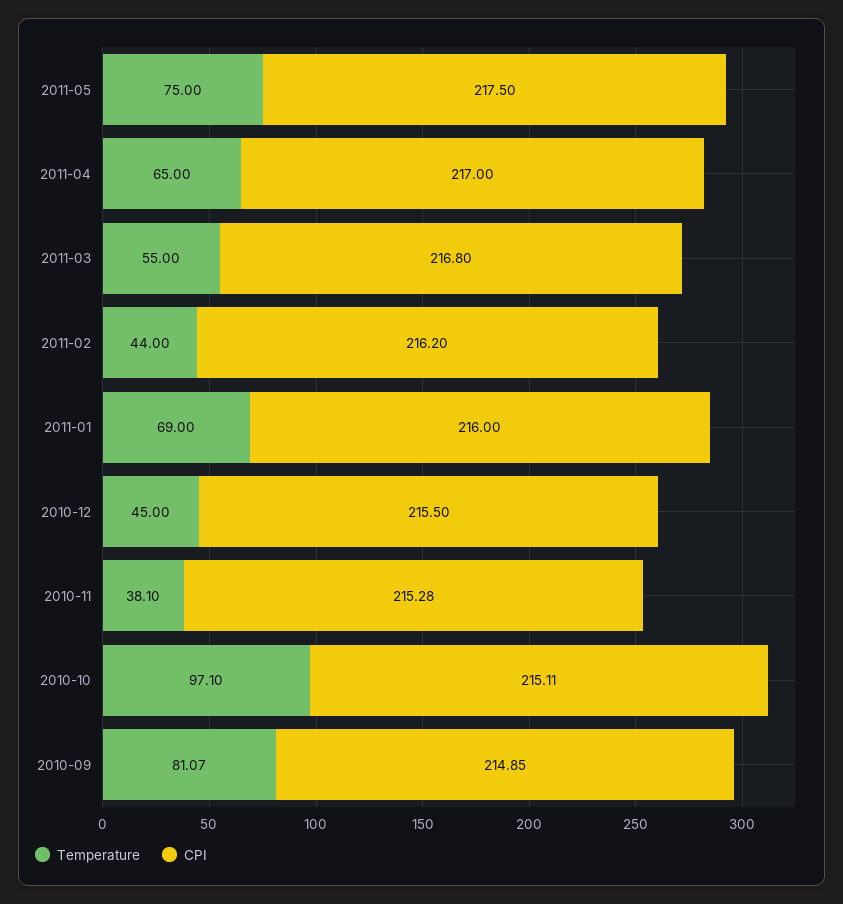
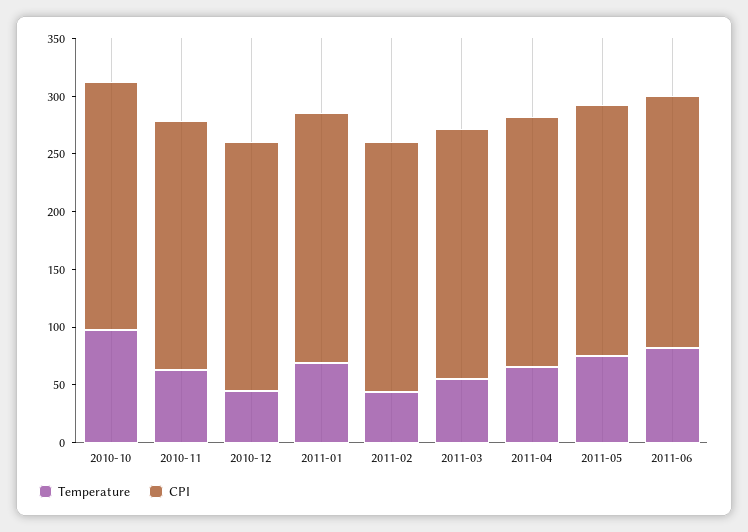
Temperature, 2010-11: 38.1 -> 60
Temperature, 2010-09: 81.07 -> none
CPI, 2010-09: 214.85 -> none
Temperature, 2011-06: none -> 80
CPI, 2011-06: none -> 220

